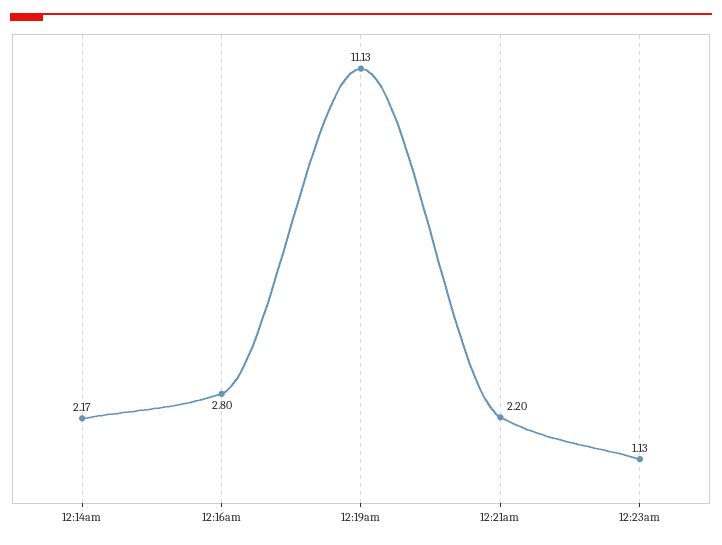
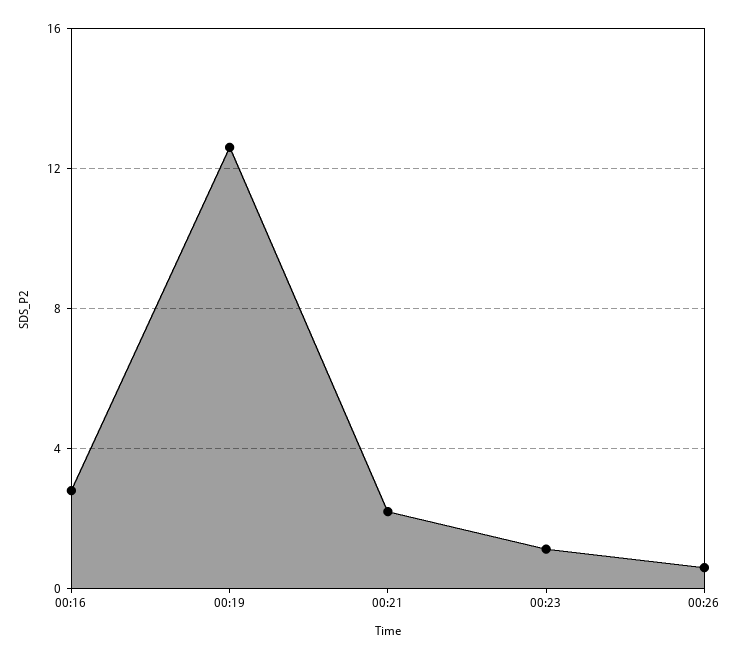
12:14am: 2.17 -> none
12:19am: 11.13 -> 12.5
00:26: none -> 0.5

